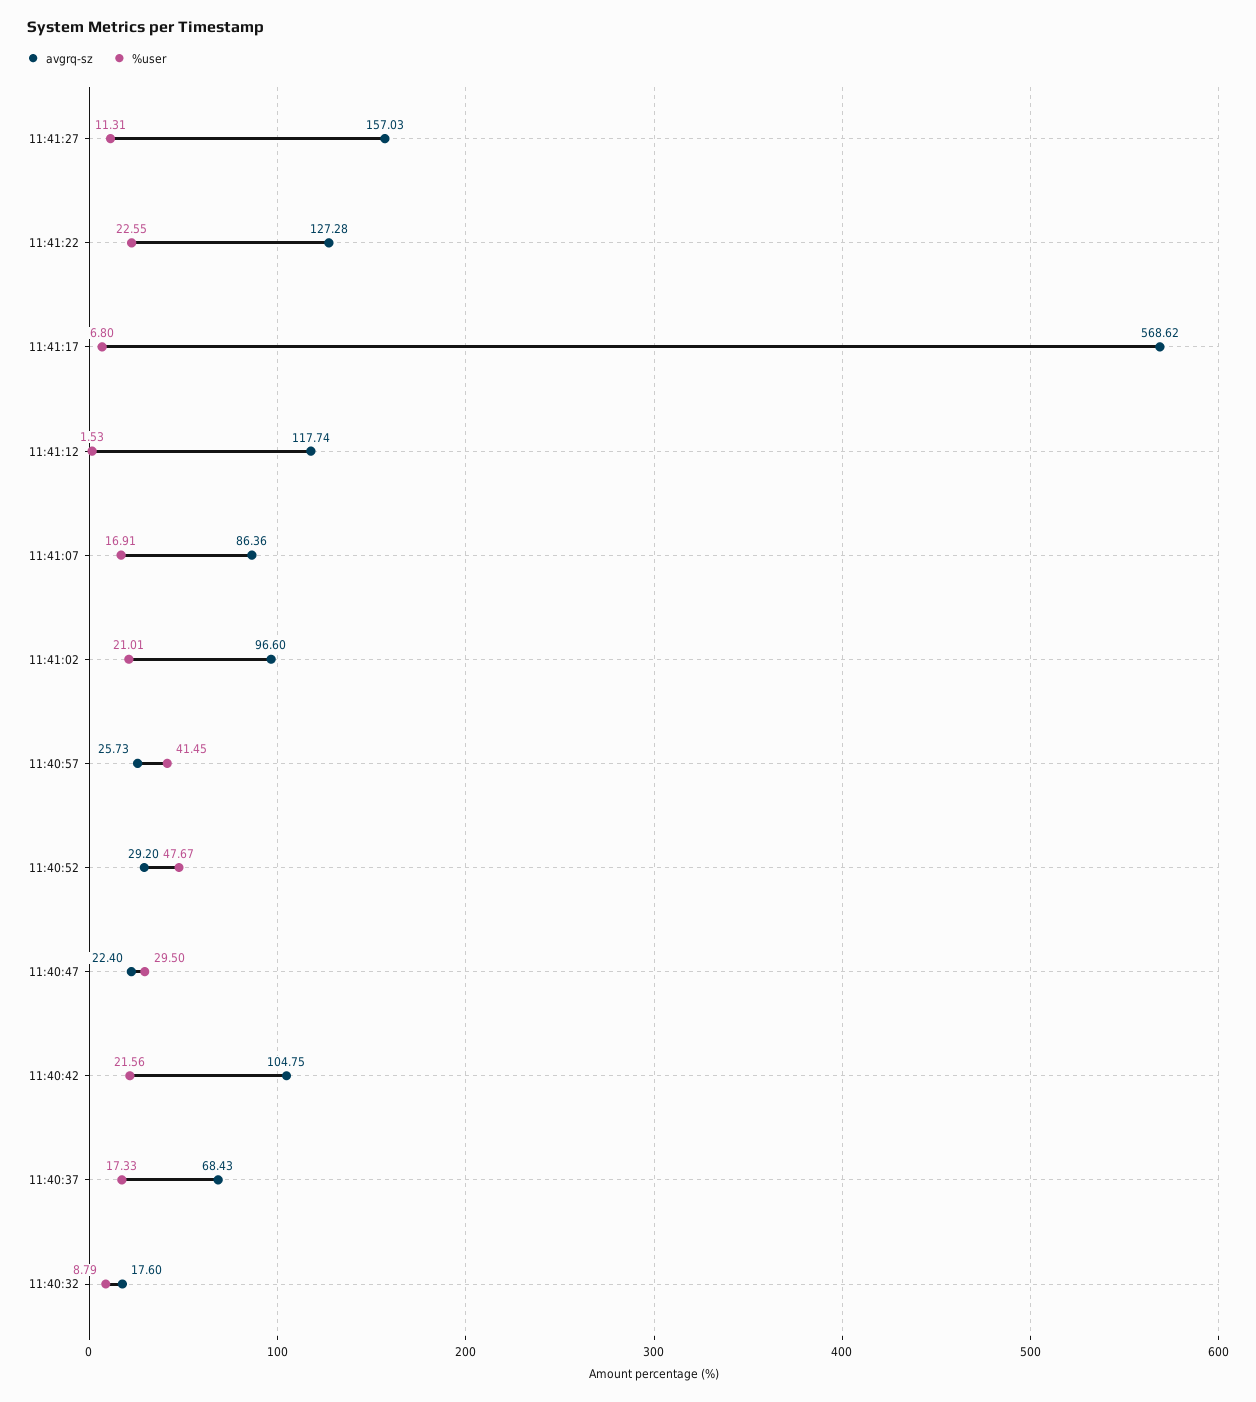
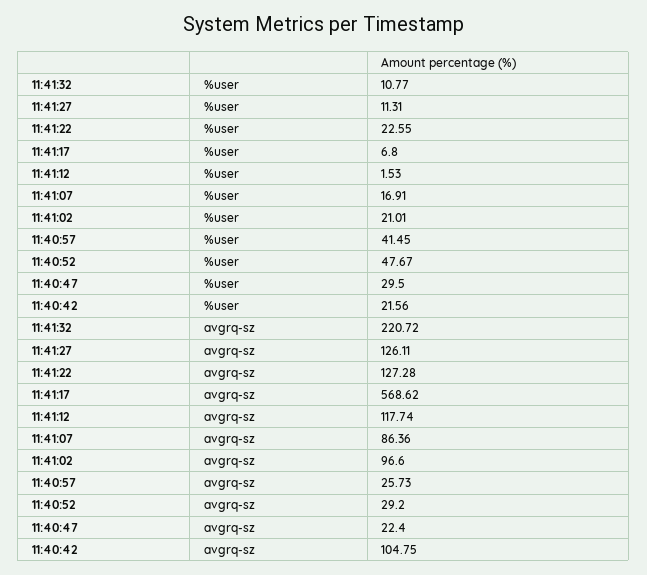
avgrq-sz, 11:41:27: 157.03 -> 126.11
avgrq-sz, 11:40:37: 68.43 -> none
%user, 11:40:37: 17.33 -> none
avgrq-sz, 11:40:32: 17.6 -> none
%user, 11:40:32: 8.79 -> none
%user, 11:41:32: none -> 10.77
avgrq-sz, 11:41:32: none -> 220.72

